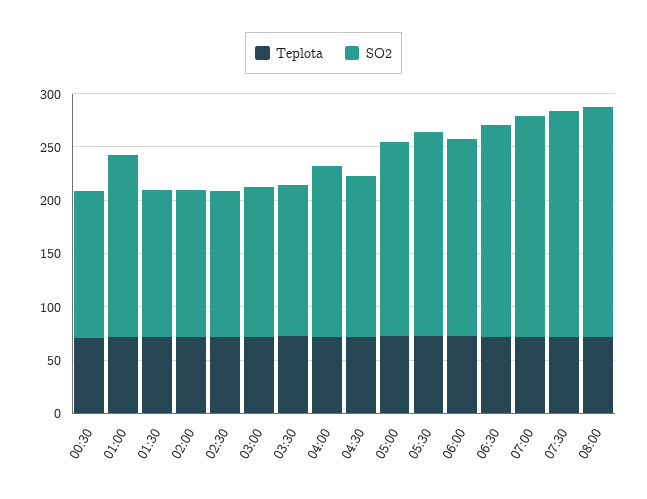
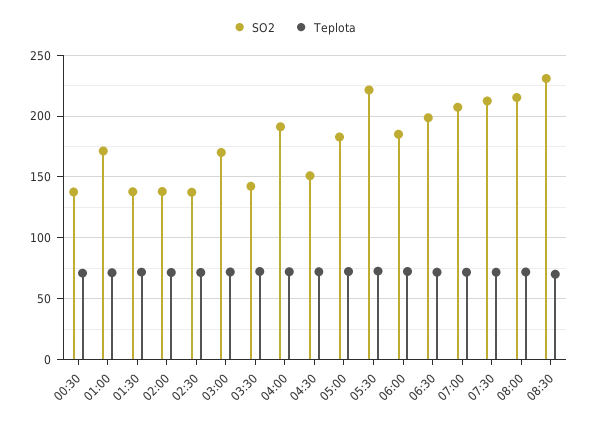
SO2, 03:00: 140 -> 170
SO2, 04:00: 160 -> 190
SO2, 05:30: 190 -> 220
SO2, 08:30: none -> 230
Teplota, 08:30: none -> 70

